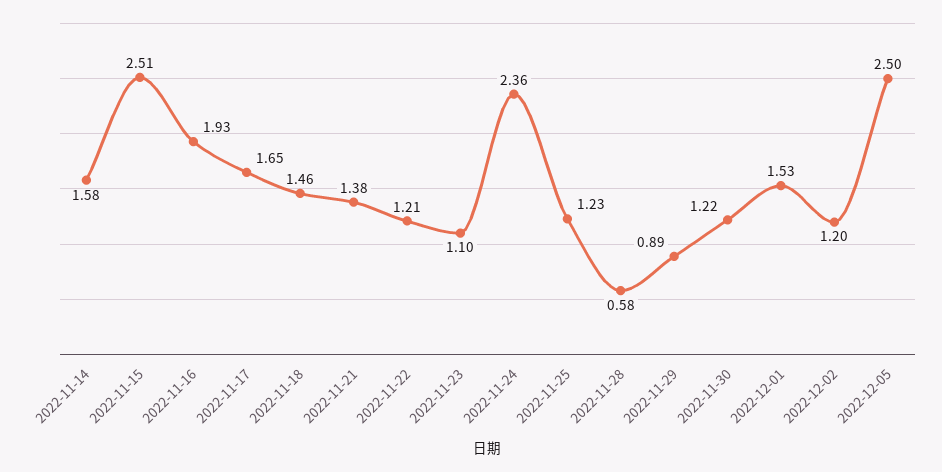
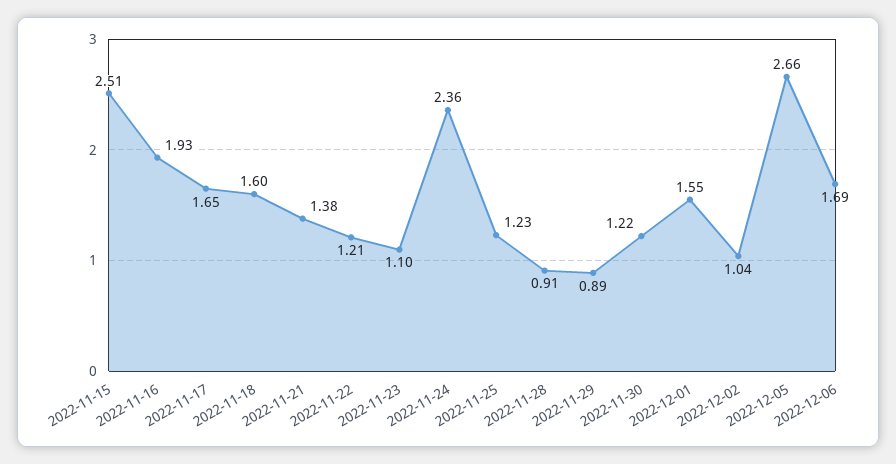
2022-11-14: 1.58 -> none
2022-11-18: 1.46 -> 1.6
2022-11-28: 0.58 -> 0.91
2022-12-01: 1.53 -> 1.55
2022-12-02: 1.2 -> 1.04
2022-12-05: 2.5 -> 2.66
2022-12-06: none -> 1.69

